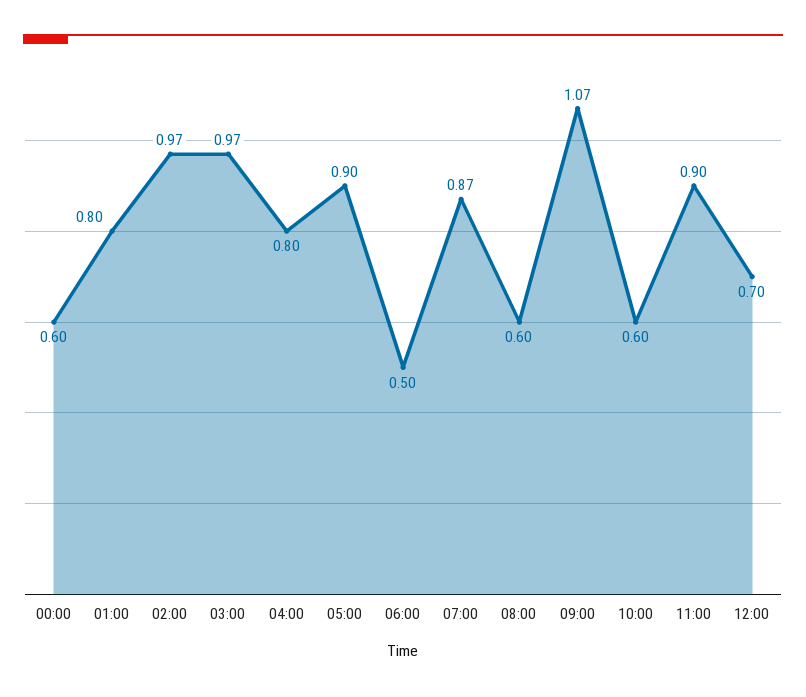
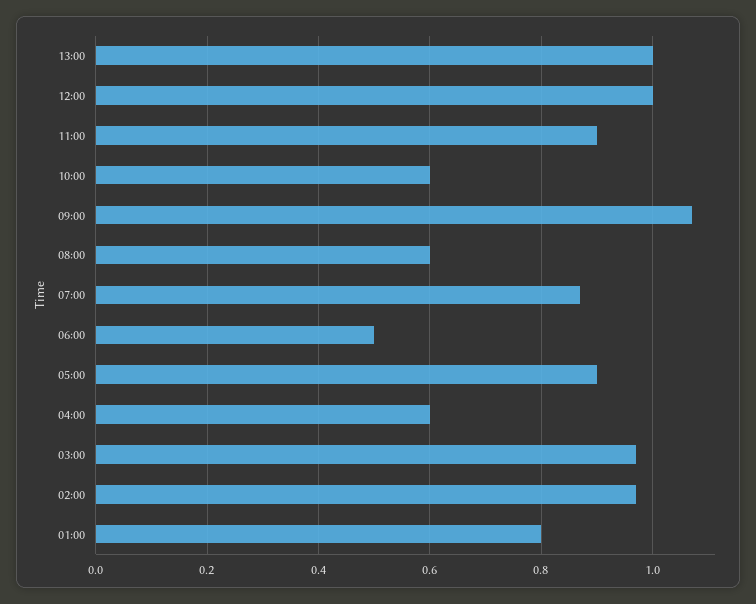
00:00: 0.6 -> none
04:00: 0.8 -> 0.6
12:00: 0.7 -> 1
13:00: none -> 1

